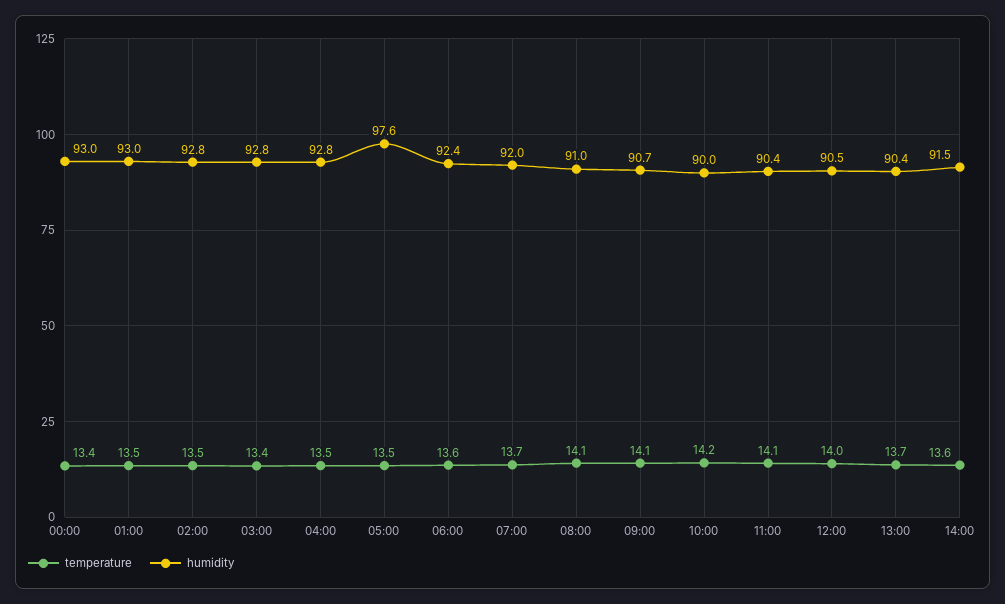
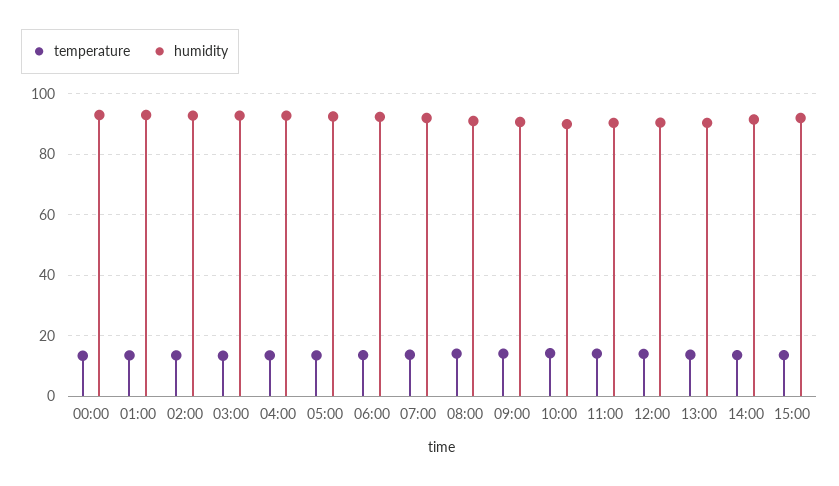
humidity, 05:00: 97.6 -> 92
temperature, 15:00: none -> 14
humidity, 15:00: none -> 92

